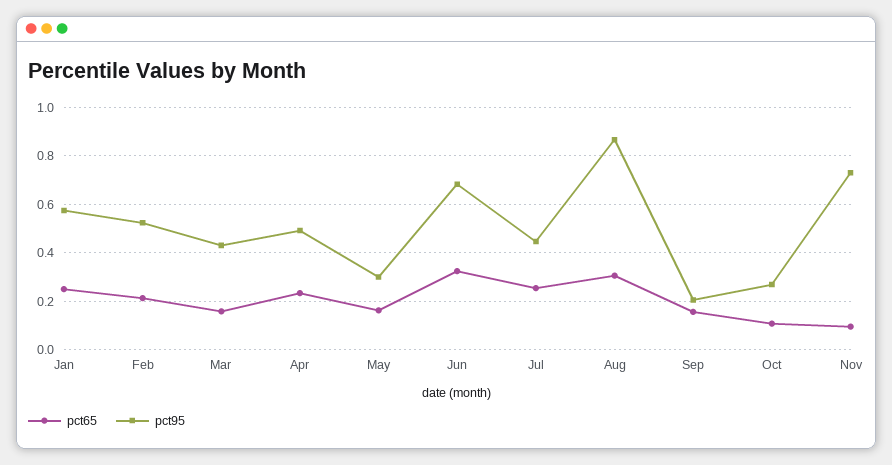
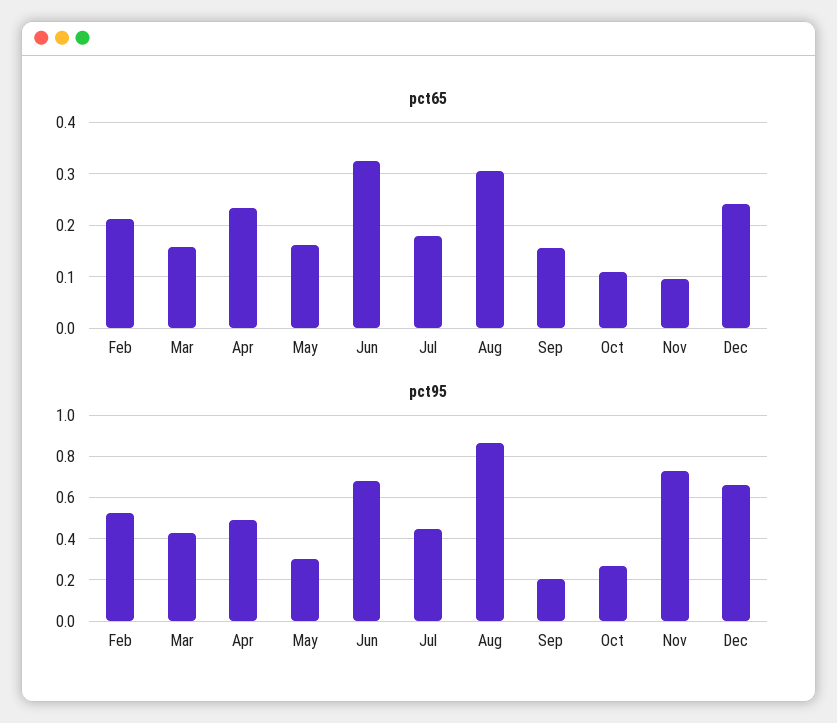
pct65, Jan: 0.25 -> none
pct95, Jan: 0.575 -> none
pct65, Jul: 0.25 -> 0.18
pct65, Dec: none -> 0.24
pct95, Dec: none -> 0.65

